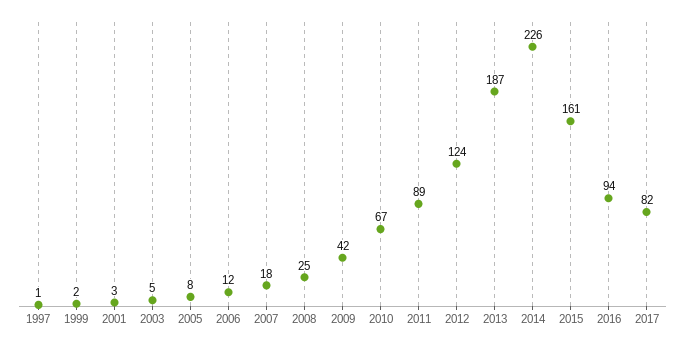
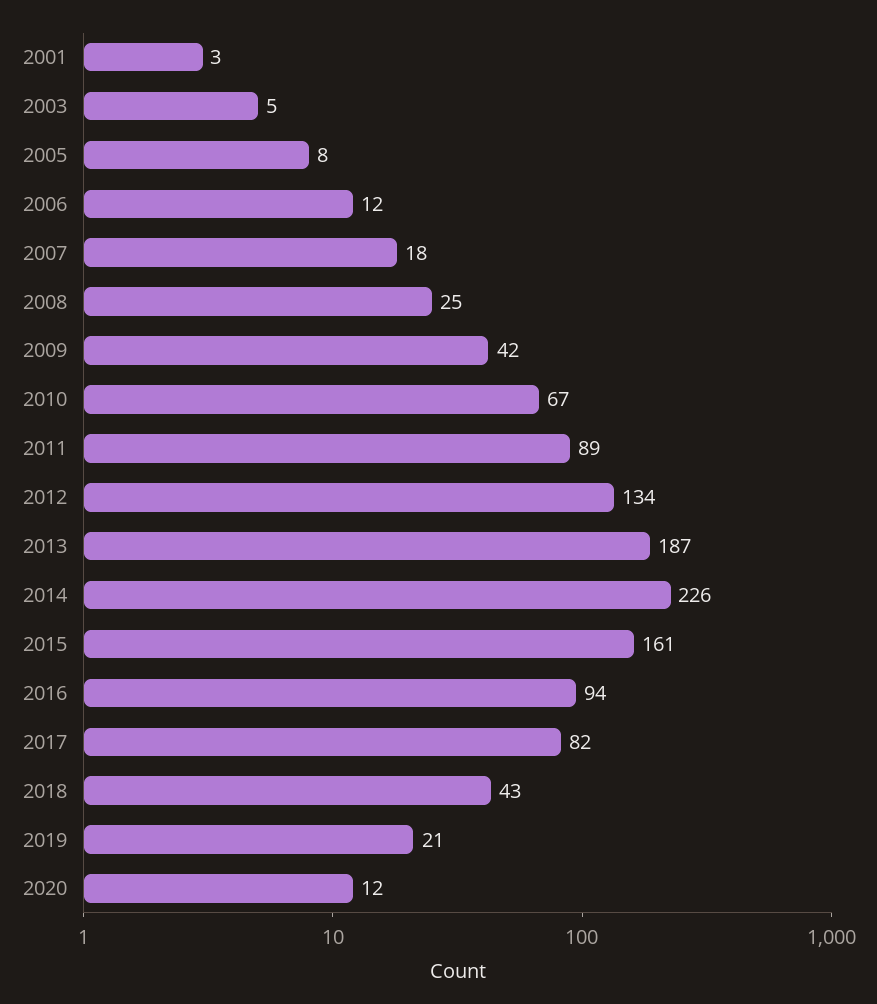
1997: 1 -> none
1999: 2 -> none
2012: 124 -> 134
2018: none -> 43
2019: none -> 21
2020: none -> 12

